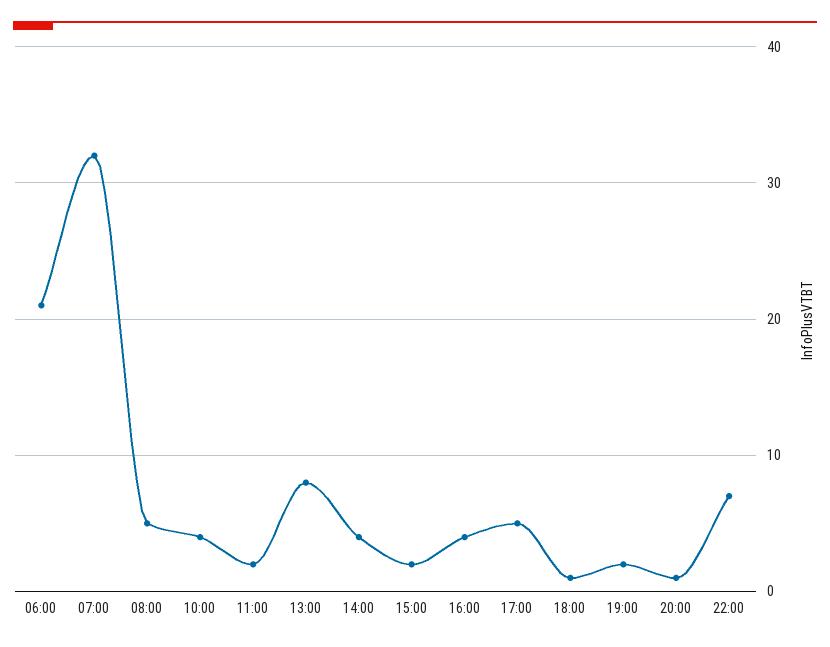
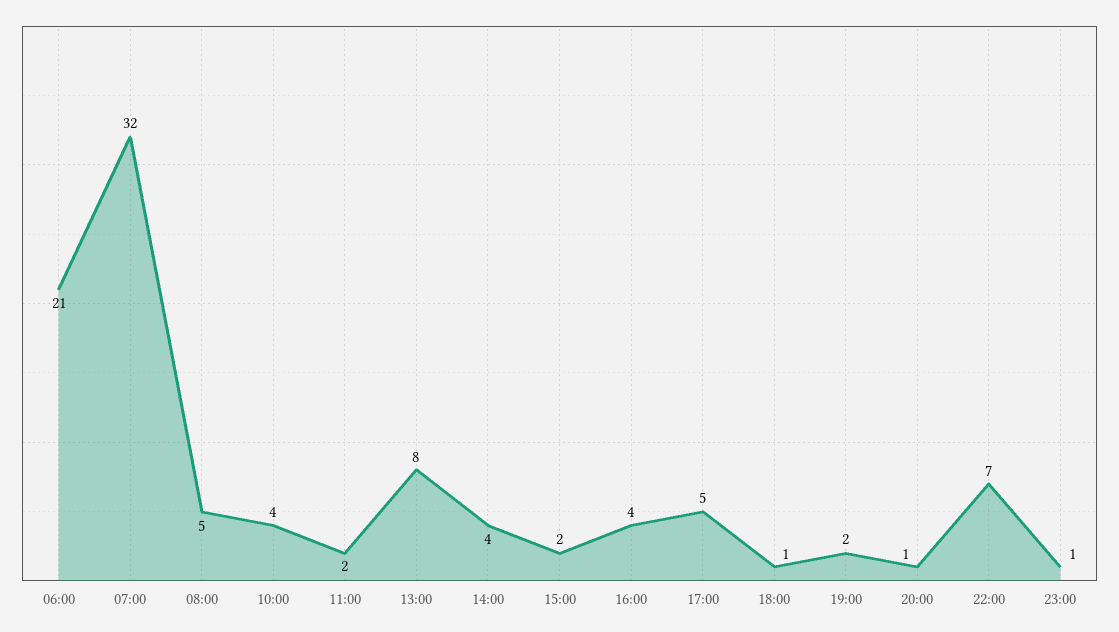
23:00: none -> 1

